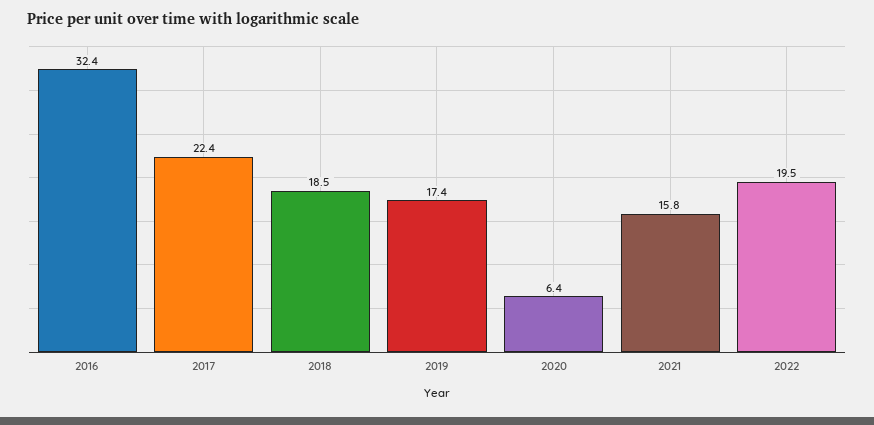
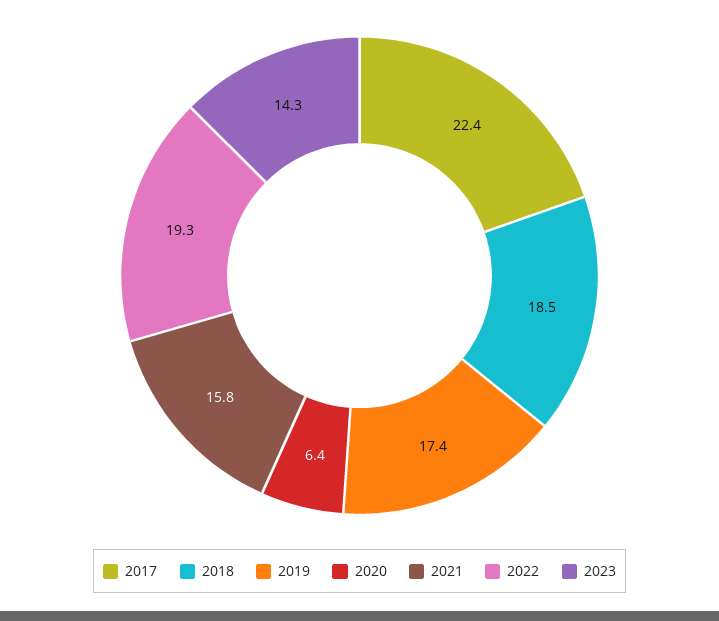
2016: 32.4 -> none
2022: 19.5 -> 19.3
2023: none -> 14.3

